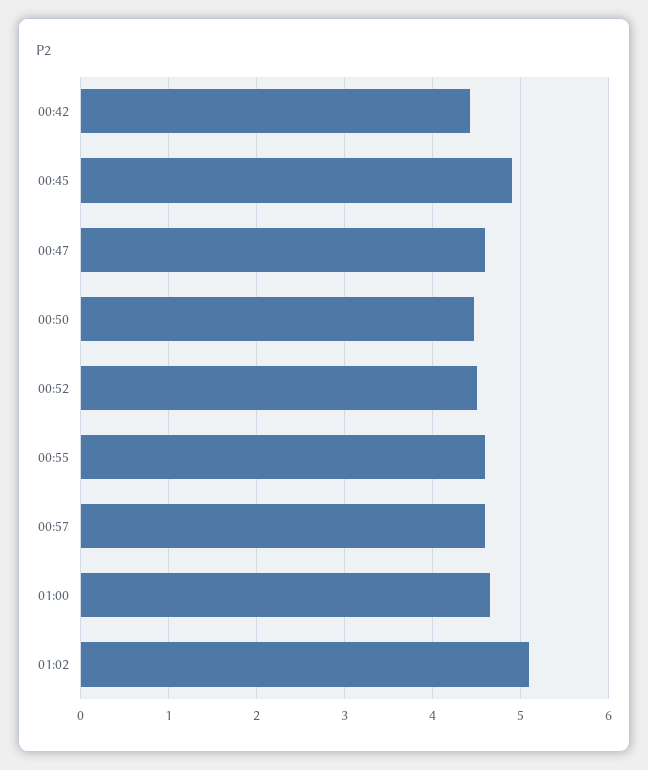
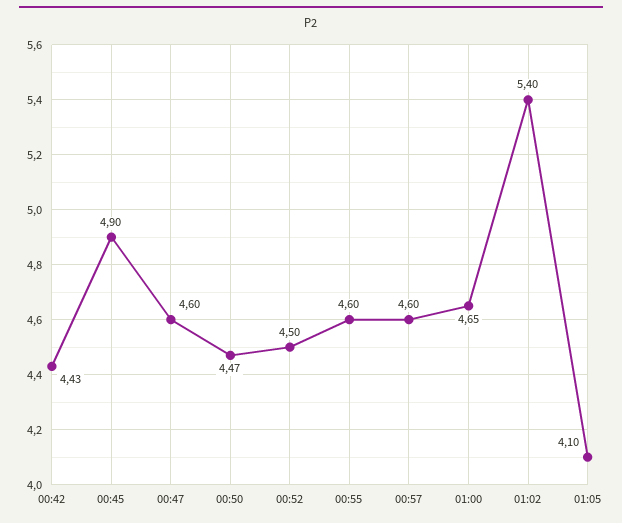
01:02: 5.1 -> 5.4
01:05: none -> 4.1

